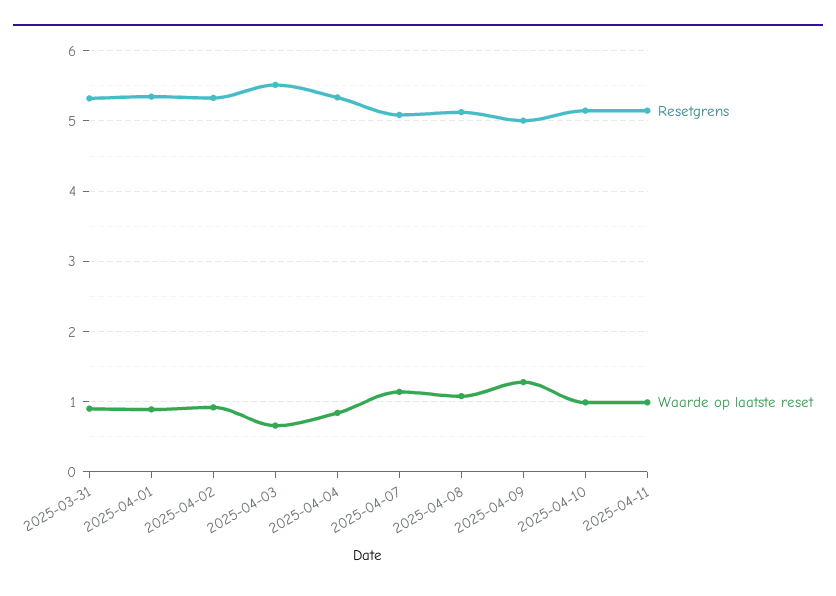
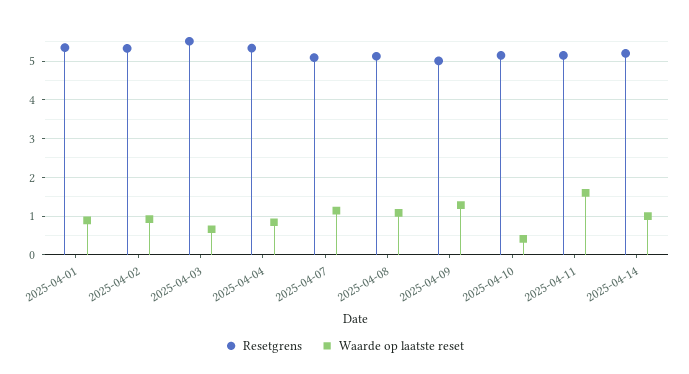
Resetgrens, 2025-03-31: 5.3 -> none
Waarde op laatste reset, 2025-03-31: 0.9 -> none
Waarde op laatste reset, 2025-04-10: 1 -> 0.4
Waarde op laatste reset, 2025-04-11: 1 -> 1.6
Resetgrens, 2025-04-14: none -> 5.2
Waarde op laatste reset, 2025-04-14: none -> 1

